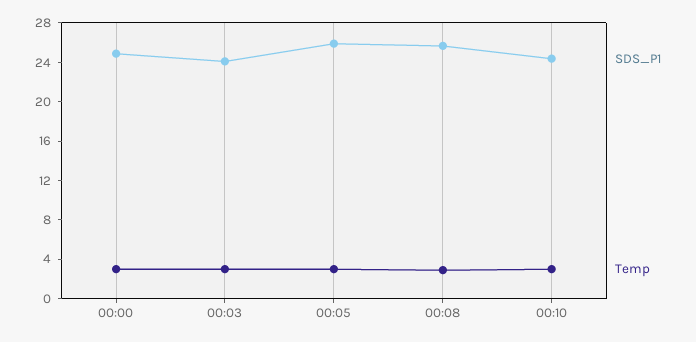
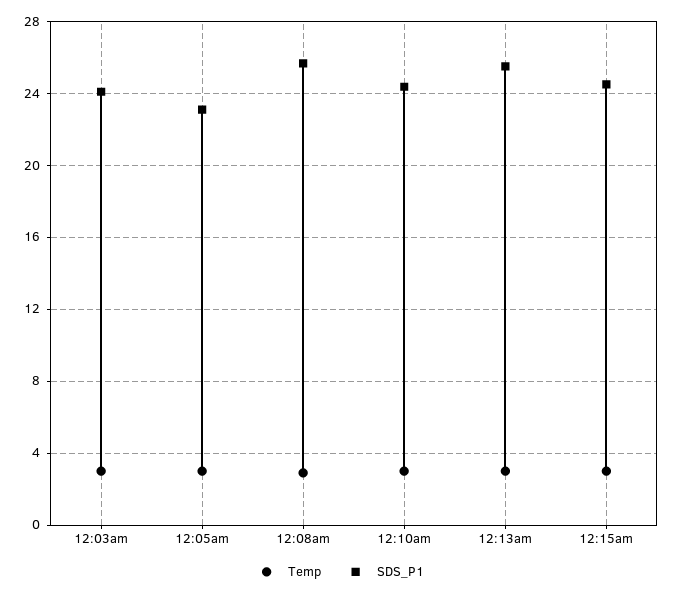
SDS_P1, 00:00: 25 -> none
Temp, 00:00: 3 -> none
SDS_P1, 00:05: 26 -> 23
Temp, 12:13am: none -> 3
SDS_P1, 12:13am: none -> 25.5
Temp, 12:15am: none -> 3
SDS_P1, 12:15am: none -> 24.5

